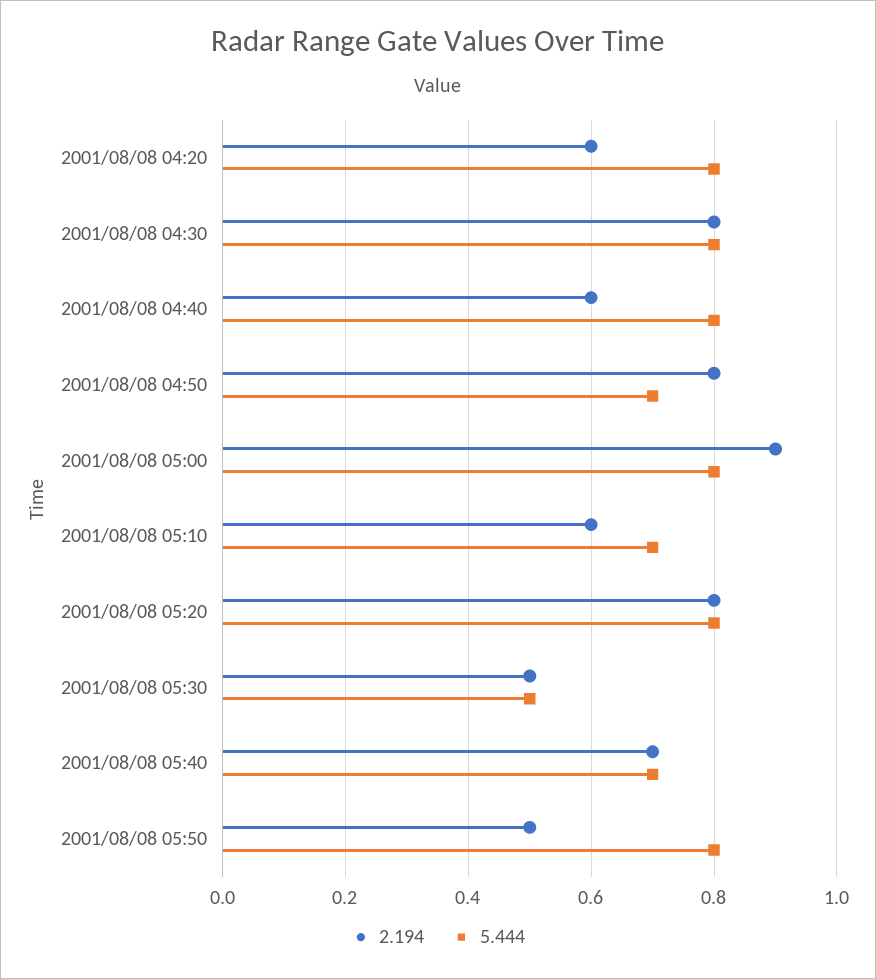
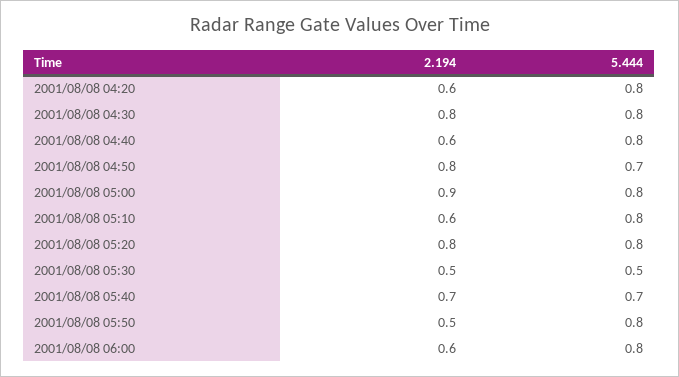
5.444, 2001/08/08 05:10: 0.7 -> 0.8
2.194, 2001/08/08 06:00: none -> 0.6
5.444, 2001/08/08 06:00: none -> 0.8

